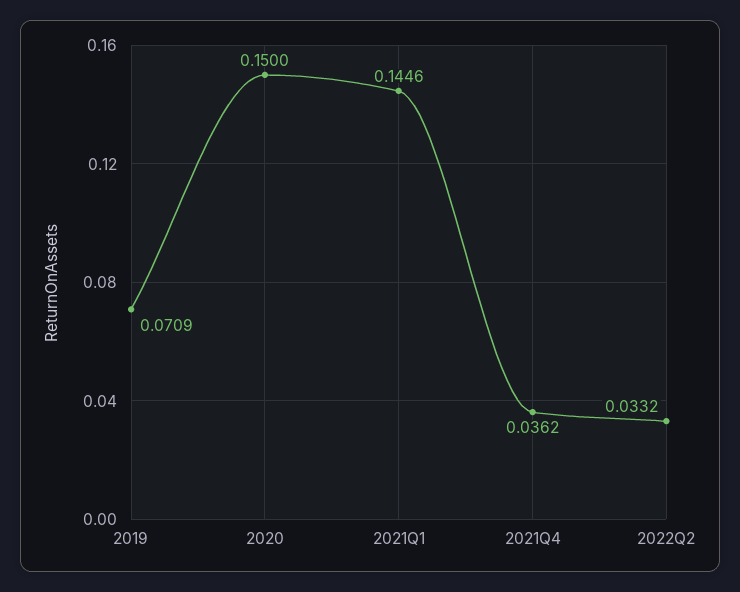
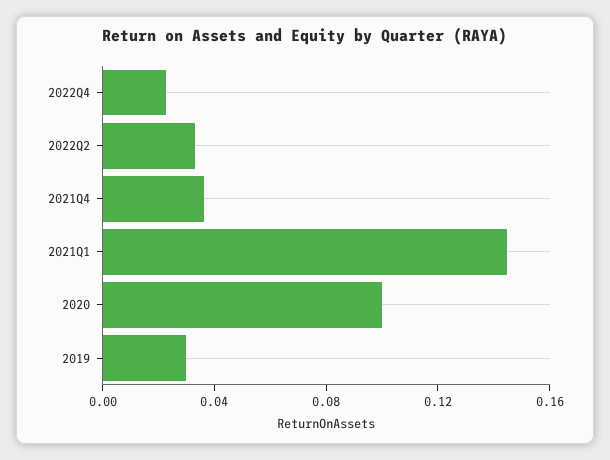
2019: 0.0709 -> 0.03
2020: 0.15 -> 0.1
2022Q4: none -> 0.02

